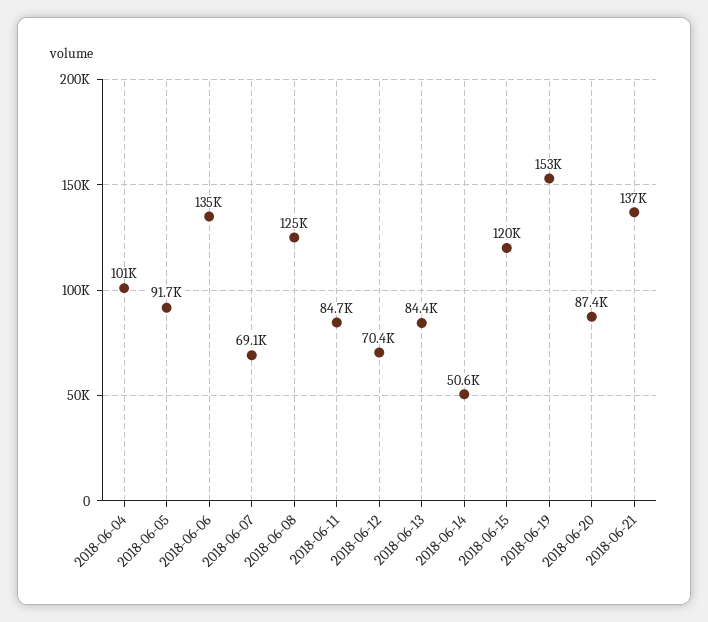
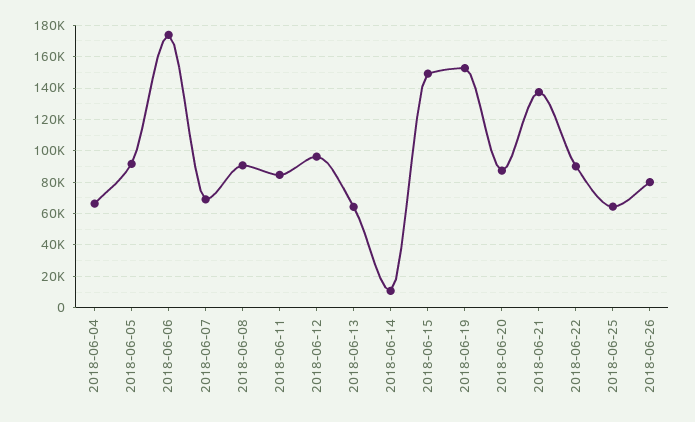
2018-06-04: 101000 -> 65000
2018-06-06: 135000 -> 175000
2018-06-08: 125000 -> 90000
2018-06-12: 70400 -> 95000
2018-06-13: 84400 -> 65000
2018-06-14: 50600 -> 10000
2018-06-15: 120000 -> 150000
2018-06-22: none -> 90000
2018-06-25: none -> 65000
2018-06-26: none -> 80000

